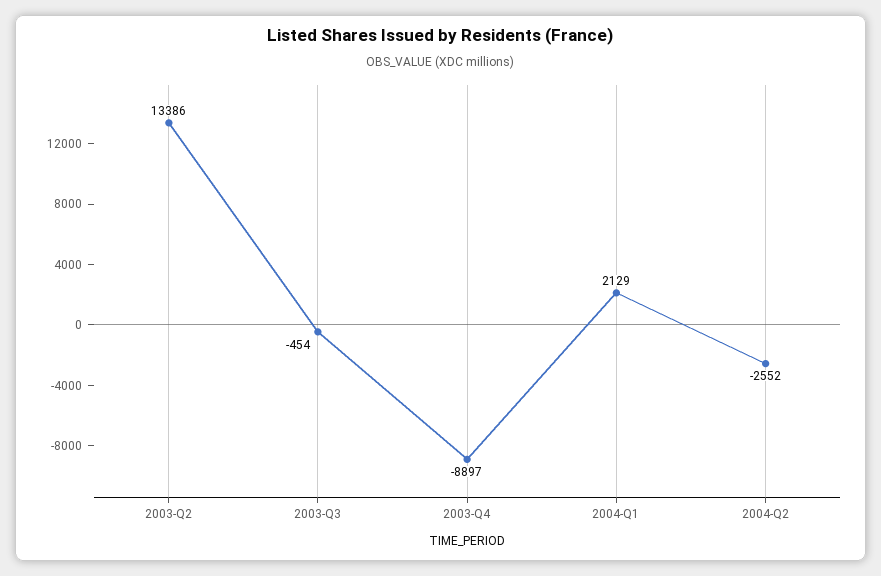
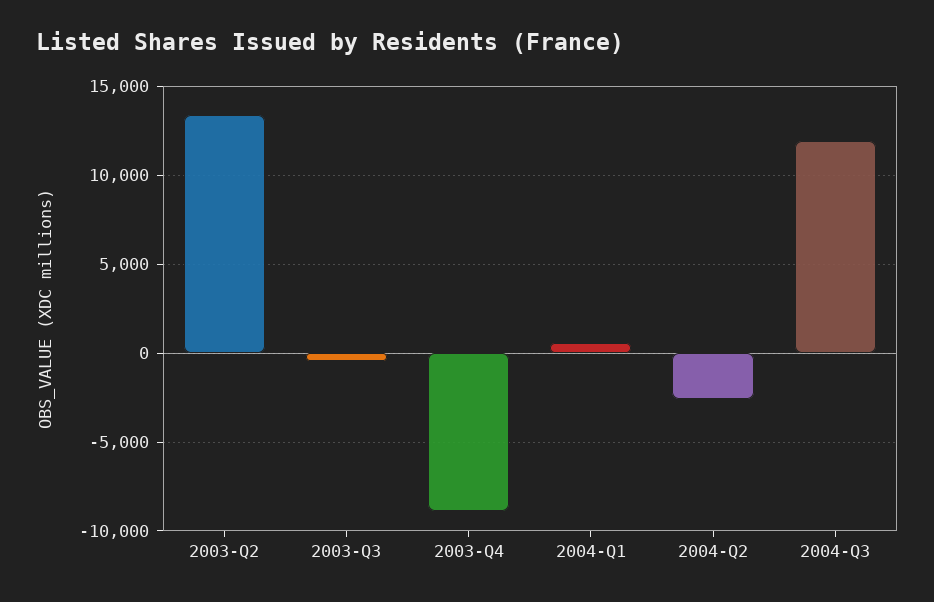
2004-Q1: 2129 -> 500
2004-Q3: none -> 12000

